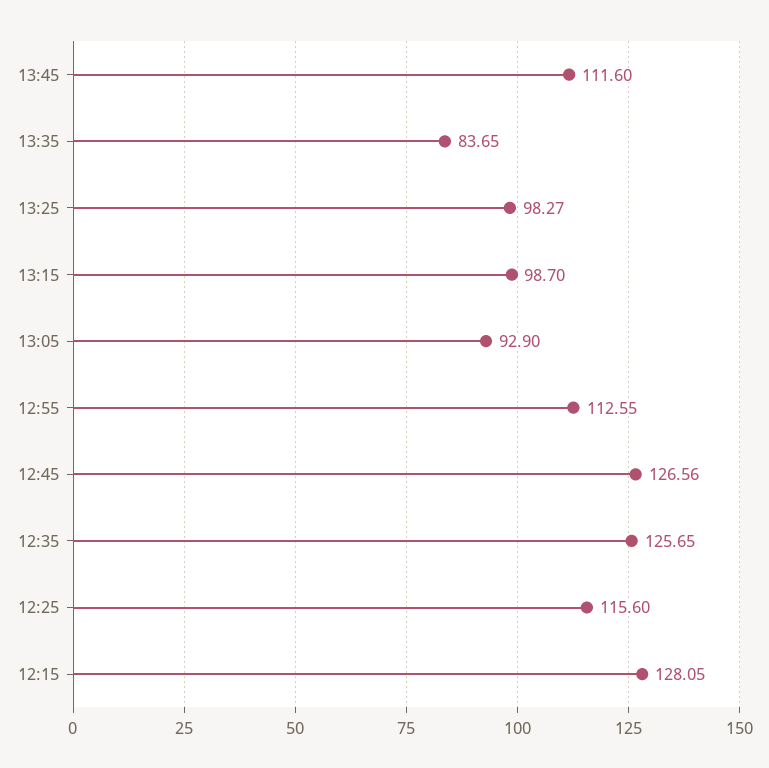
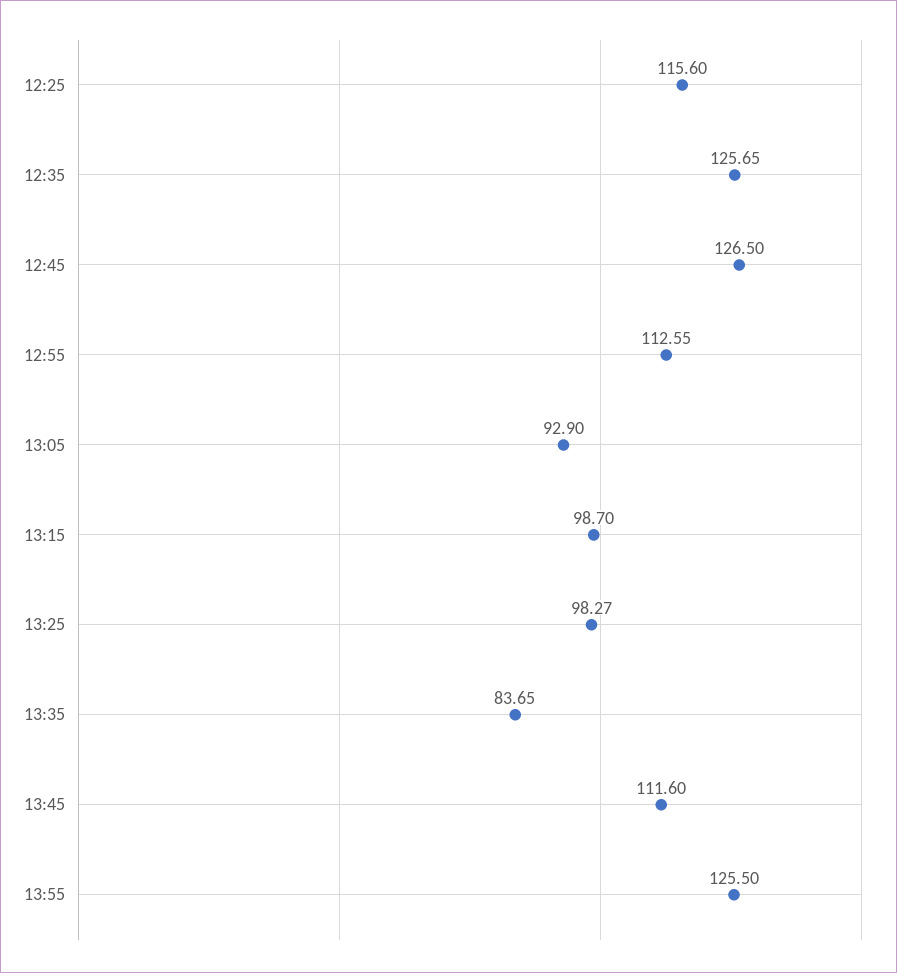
12:45: 126.56 -> 126.5
12:15: 128.05 -> none
13:55: none -> 125.5

